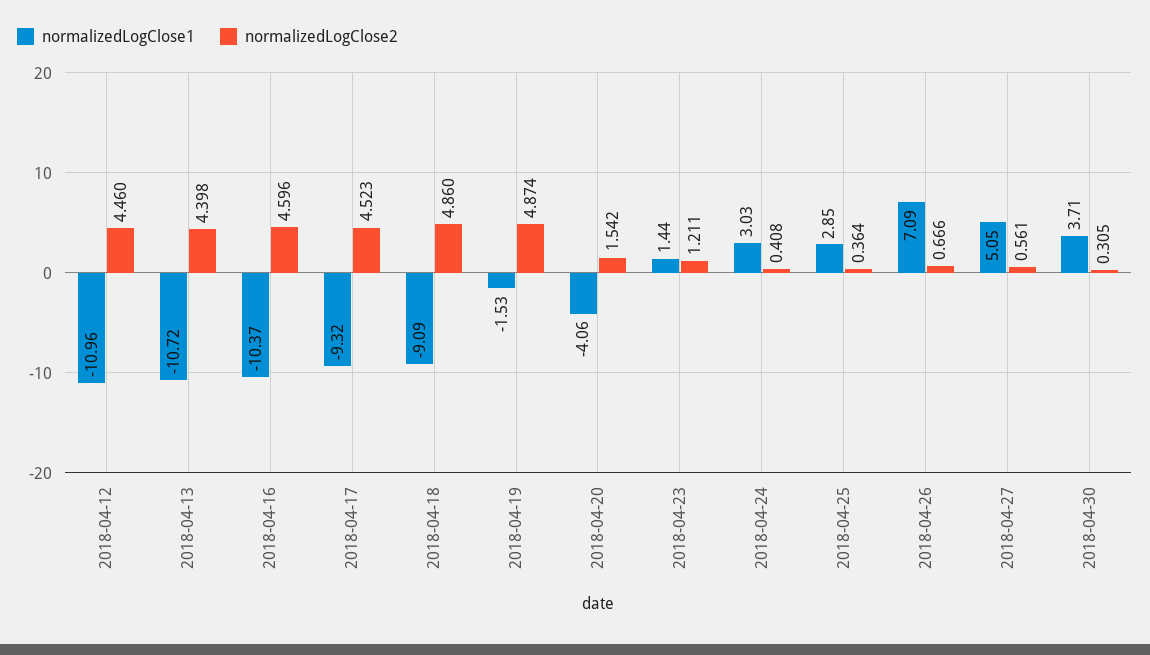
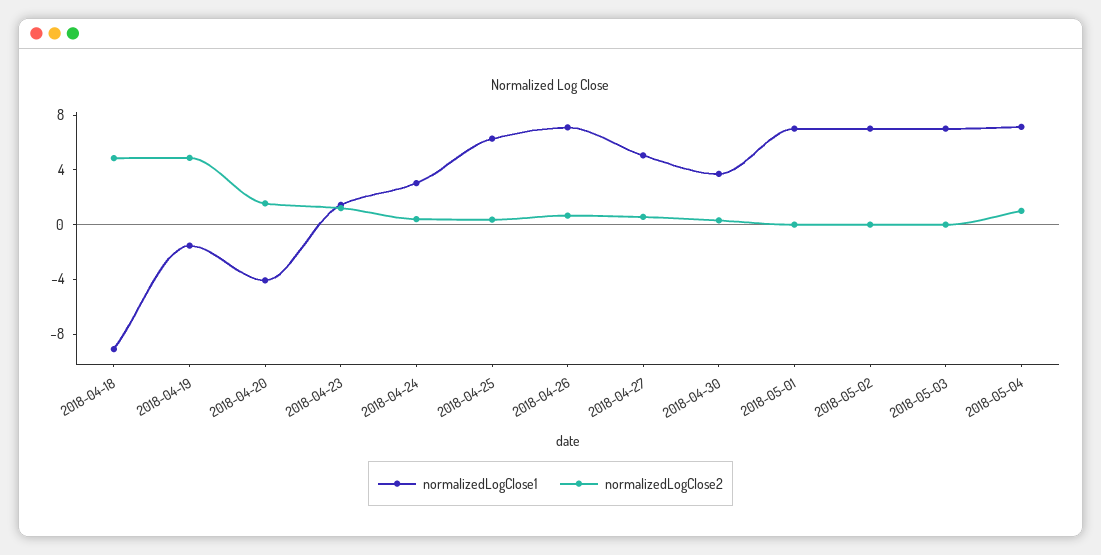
normalizedLogClose1, 2018-04-12: -10.96 -> none
normalizedLogClose2, 2018-04-12: 4.46 -> none
normalizedLogClose1, 2018-04-13: -10.72 -> none
normalizedLogClose2, 2018-04-13: 4.398 -> none
normalizedLogClose1, 2018-04-16: -10.37 -> none
normalizedLogClose2, 2018-04-16: 4.596 -> none
normalizedLogClose1, 2018-04-17: -9.32 -> none
normalizedLogClose2, 2018-04-17: 4.523 -> none
normalizedLogClose1, 2018-04-25: 2.85 -> 6
normalizedLogClose1, 2018-05-01: none -> 7
normalizedLogClose2, 2018-05-01: none -> 0
normalizedLogClose1, 2018-05-02: none -> 7
normalizedLogClose2, 2018-05-02: none -> 0
normalizedLogClose1, 2018-05-03: none -> 7
normalizedLogClose2, 2018-05-03: none -> 0
normalizedLogClose1, 2018-05-04: none -> 7
normalizedLogClose2, 2018-05-04: none -> 1

